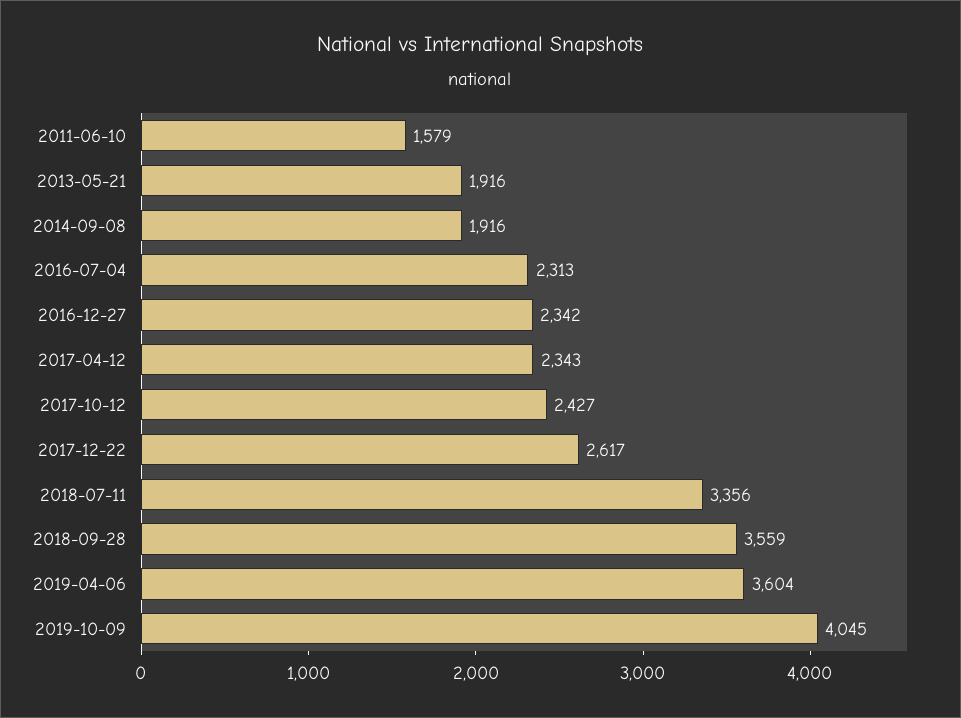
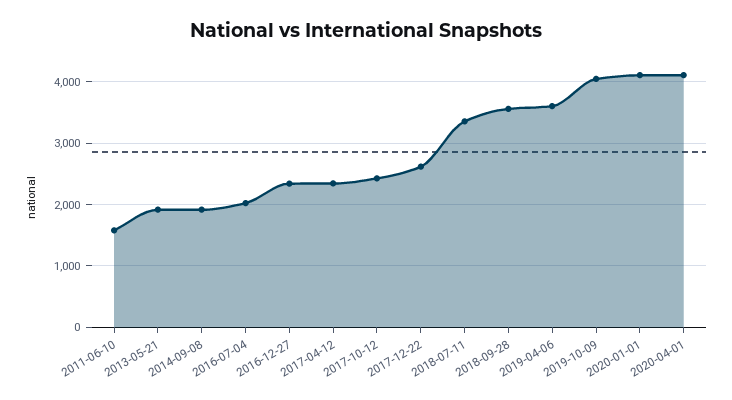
2016-07-04: 2313 -> 2000
2020-01-01: none -> 4100
2020-04-01: none -> 4100

